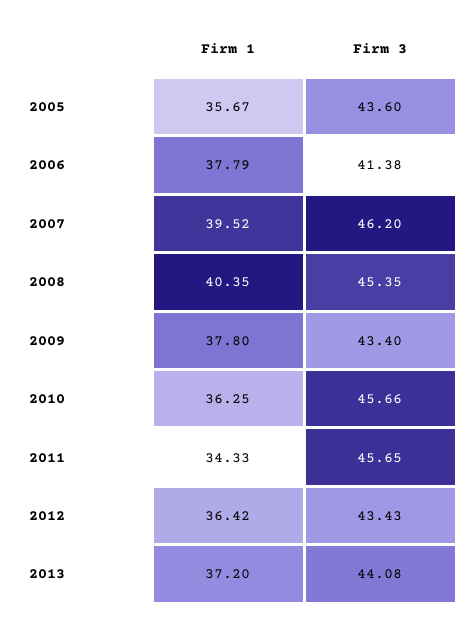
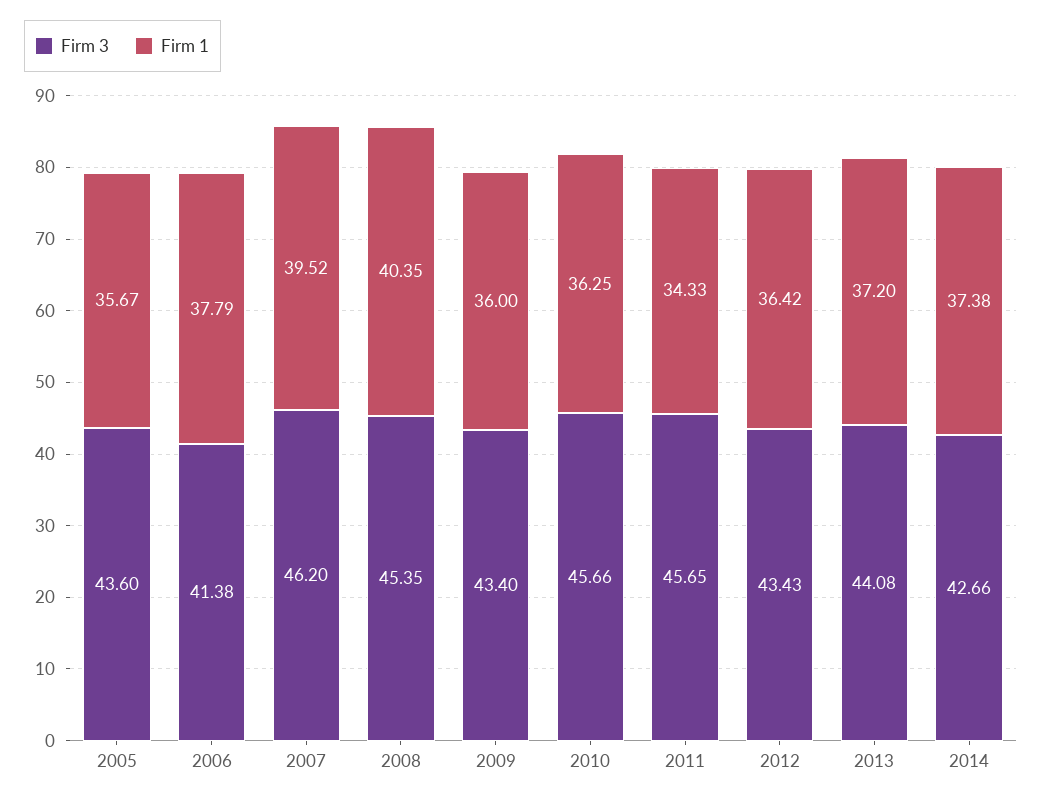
Firm 1, 2009: 37.8 -> 36
Firm 3, 2014: none -> 42.66
Firm 1, 2014: none -> 37.38

